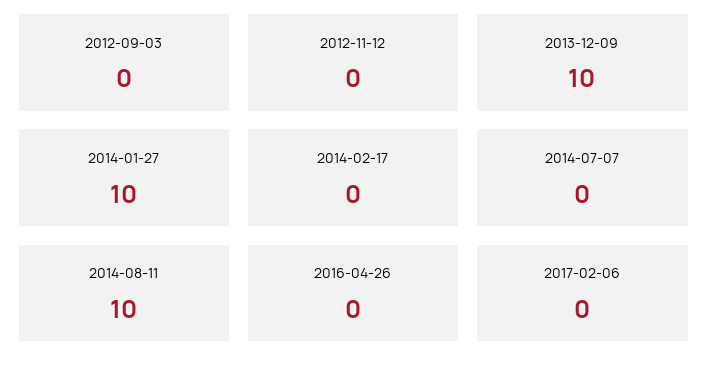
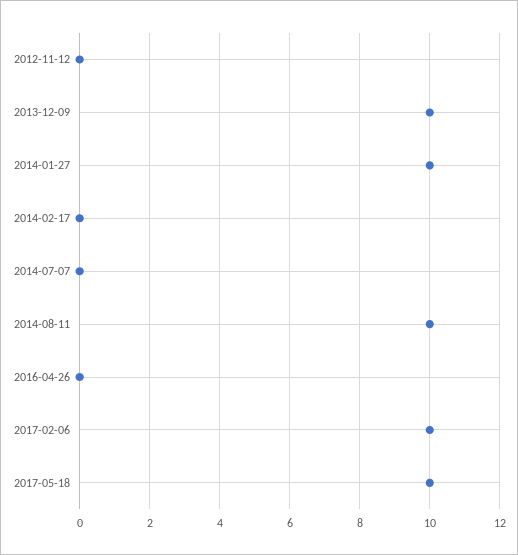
2012-09-03: 0 -> none
2017-02-06: 0 -> 10
2017-05-18: none -> 10

